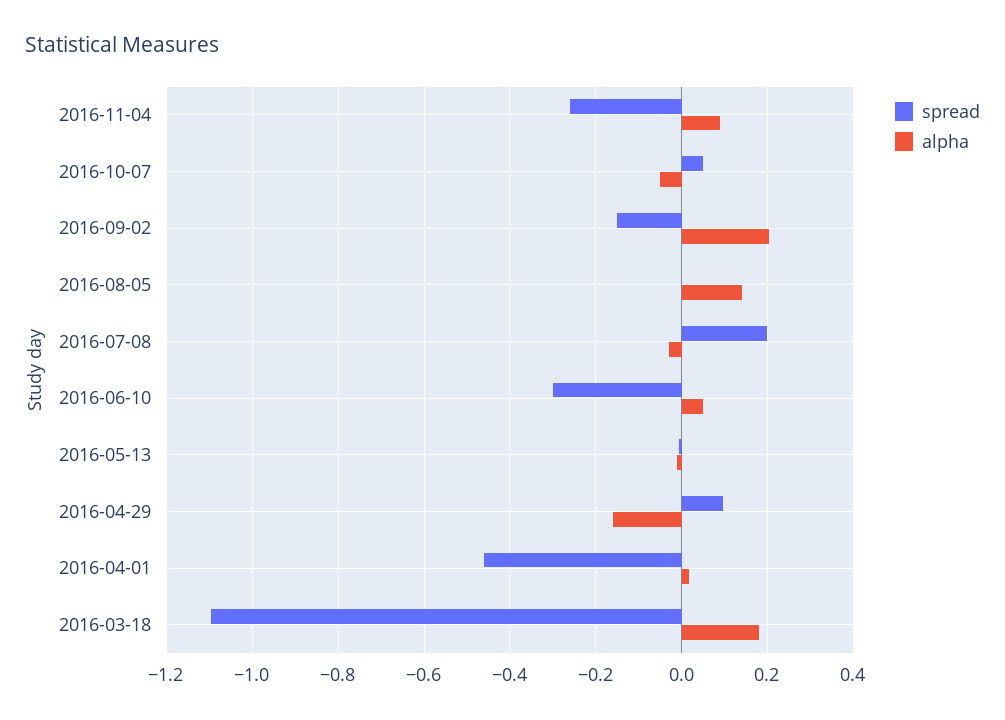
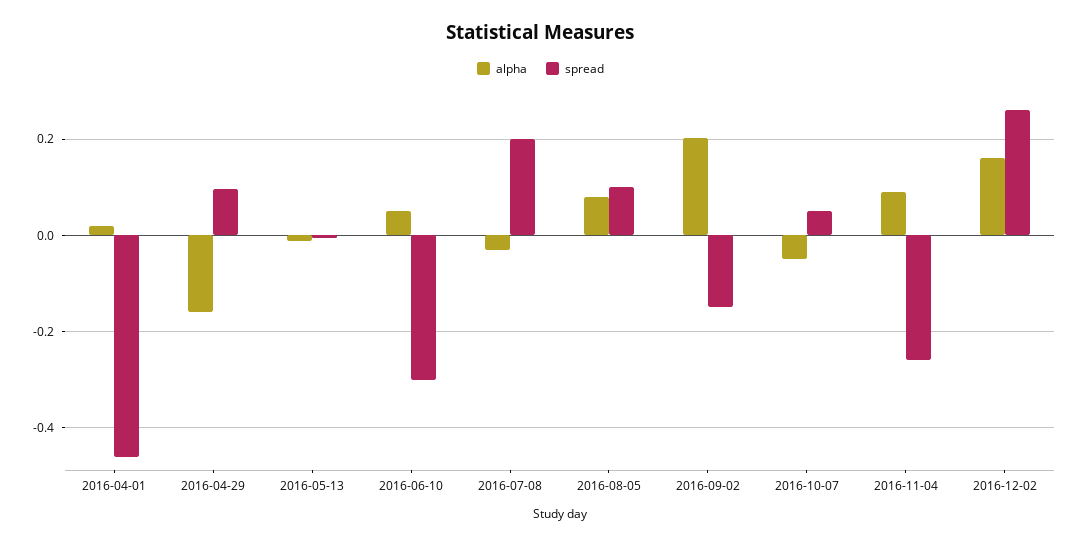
spread, 2016-08-05: 0 -> 0.1
alpha, 2016-08-05: 0.14 -> 0.08
spread, 2016-03-18: -1.1 -> none
alpha, 2016-03-18: 0.18 -> none
alpha, 2016-12-02: none -> 0.16
spread, 2016-12-02: none -> 0.26

